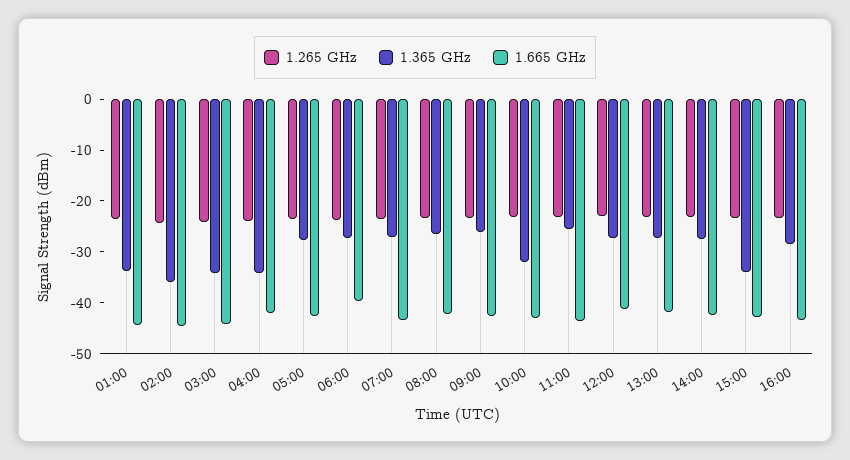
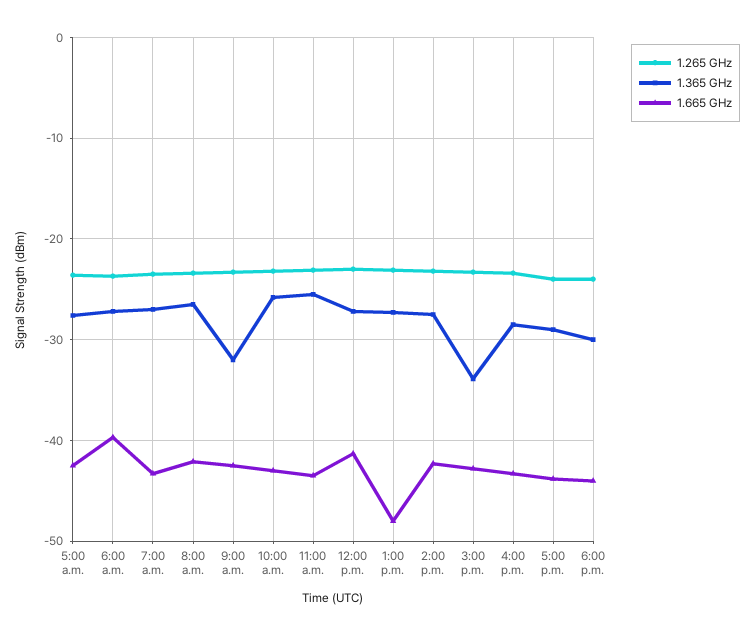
1.265 GHz, 01:00: -24 -> none
1.365 GHz, 01:00: -34 -> none
1.665 GHz, 01:00: -44 -> none
1.265 GHz, 02:00: -24 -> none
1.365 GHz, 02:00: -36 -> none
1.665 GHz, 02:00: -44 -> none
1.265 GHz, 03:00: -24 -> none
1.365 GHz, 03:00: -34 -> none
1.665 GHz, 03:00: -44 -> none
1.265 GHz, 04:00: -24 -> none
1.365 GHz, 04:00: -34 -> none
1.665 GHz, 04:00: -42 -> none
1.365 GHz, 09:00: -26 -> -32
1.365 GHz, 10:00: -32 -> -26
1.665 GHz, 13:00: -42 -> -48
1.265 GHz, 5:00 p.m.: none -> -24
1.365 GHz, 5:00 p.m.: none -> -29
1.665 GHz, 5:00 p.m.: none -> -44
1.265 GHz, 6:00 p.m.: none -> -24
1.365 GHz, 6:00 p.m.: none -> -30
1.665 GHz, 6:00 p.m.: none -> -44

